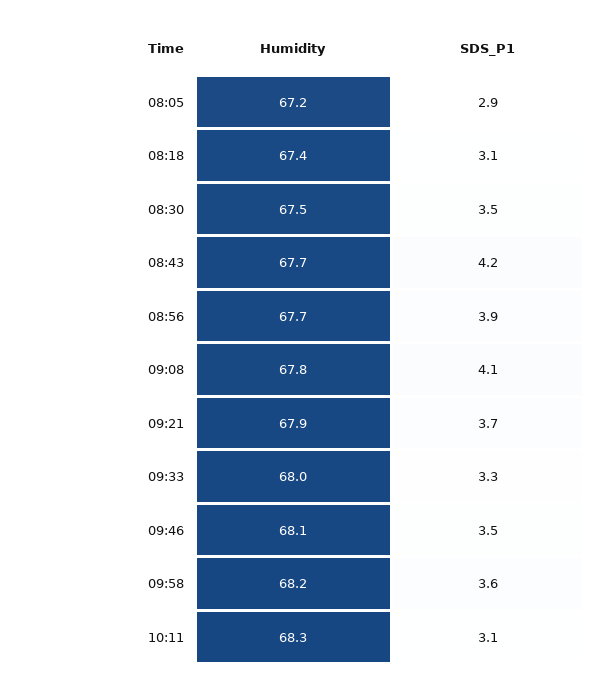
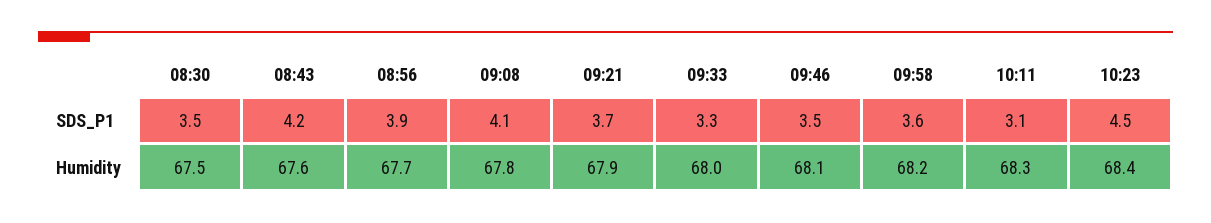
Humidity, 08:05: 67.2 -> none
SDS_P1, 08:05: 2.9 -> none
Humidity, 08:18: 67.4 -> none
SDS_P1, 08:18: 3.1 -> none
Humidity, 08:43: 67.7 -> 67.6
SDS_P1, 10:23: none -> 4.5
Humidity, 10:23: none -> 68.4

